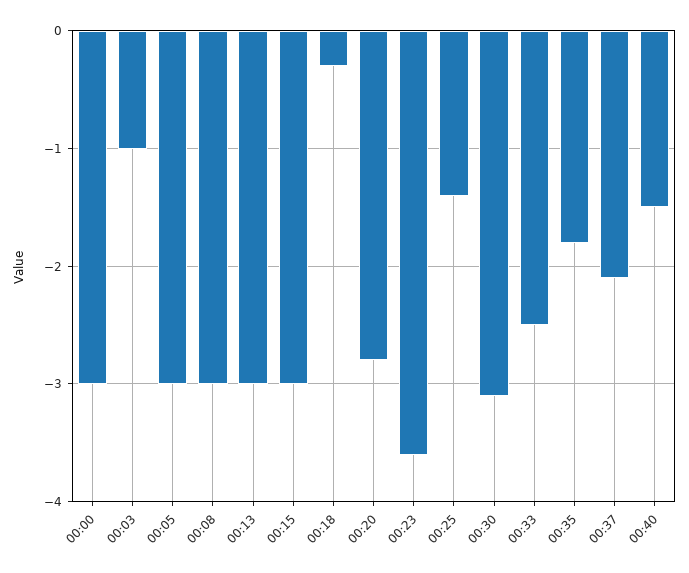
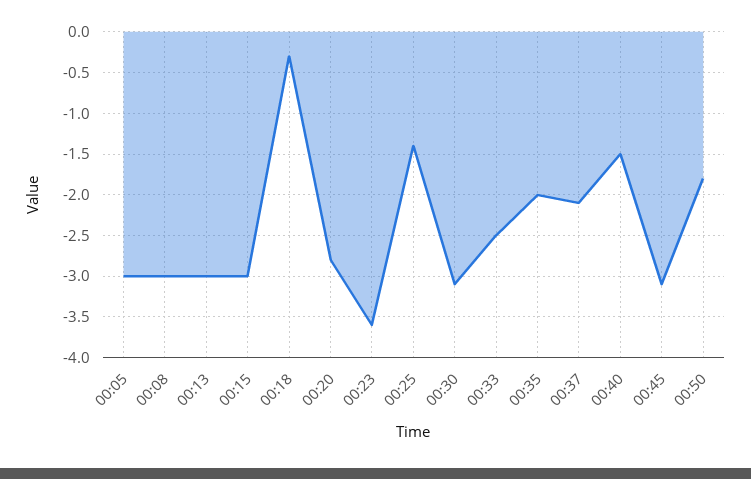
00:00: -3 -> none
00:03: -1 -> none
00:35: -1.8 -> -2
00:45: none -> -3.1
00:50: none -> -1.8

